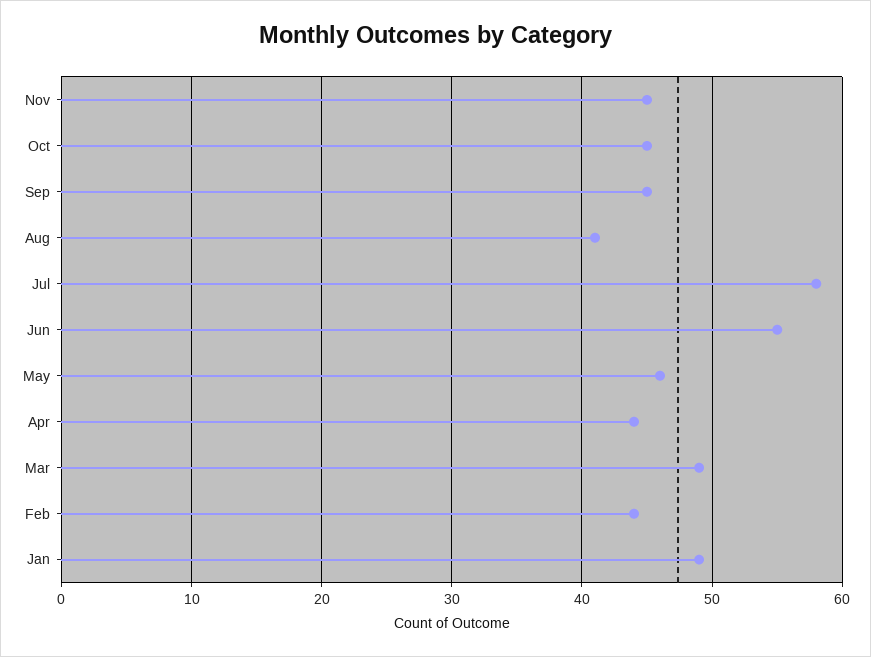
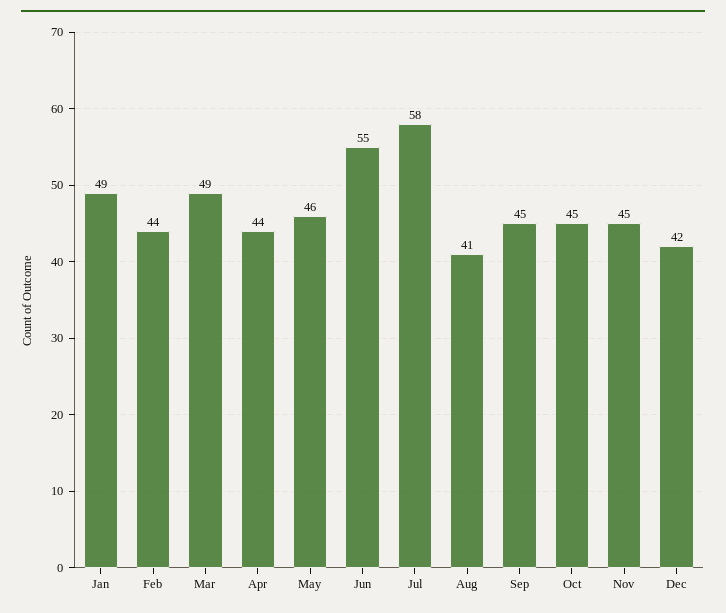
Dec: none -> 42

